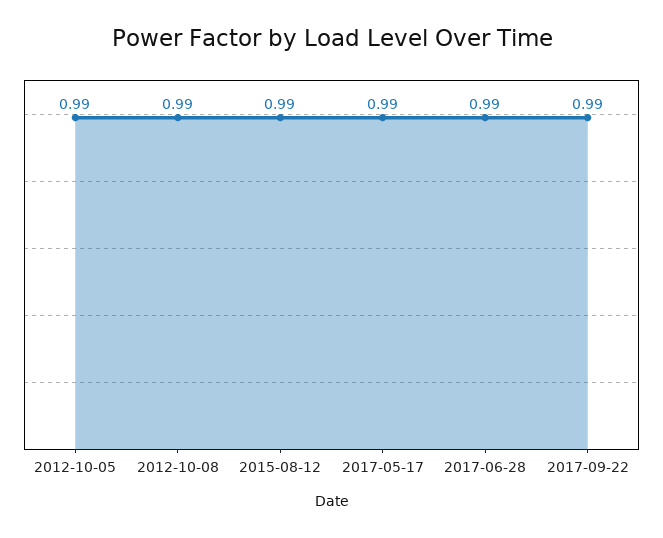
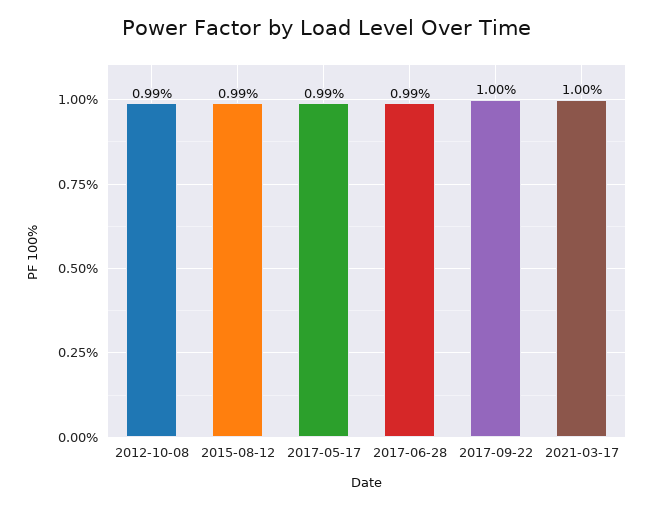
2012-10-05: 0.99 -> none
2017-09-22: 0.99 -> 1
2021-03-17: none -> 1

